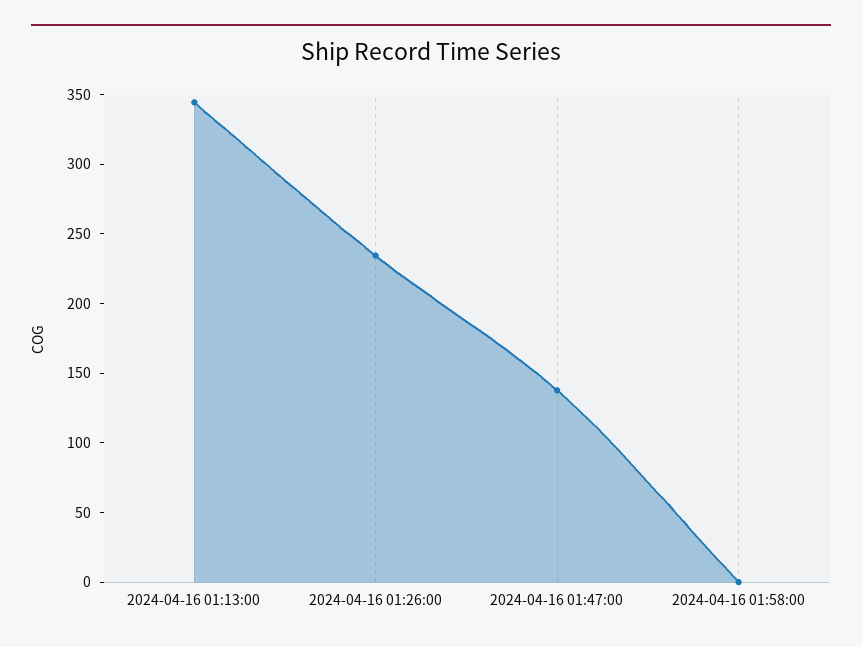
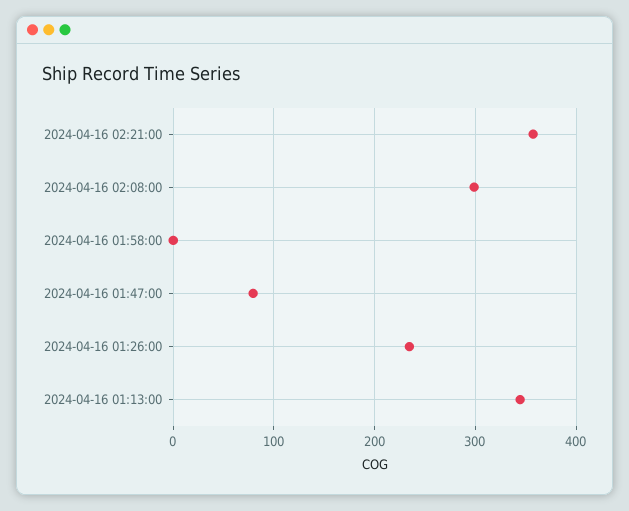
2024-04-16 01:47:00: 140 -> 80
2024-04-16 02:21:00: none -> 360
2024-04-16 02:08:00: none -> 300

